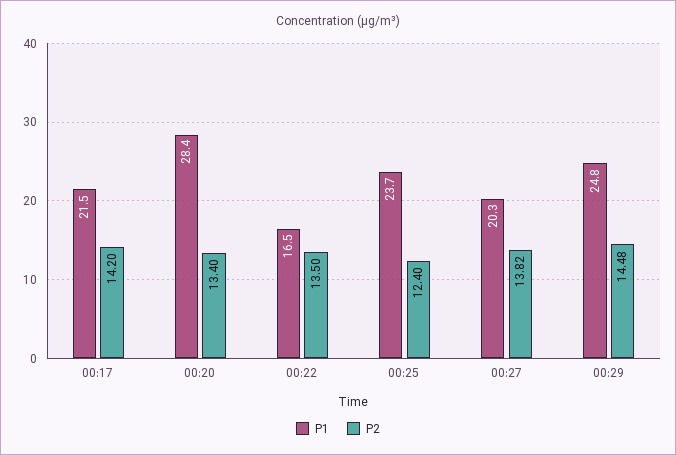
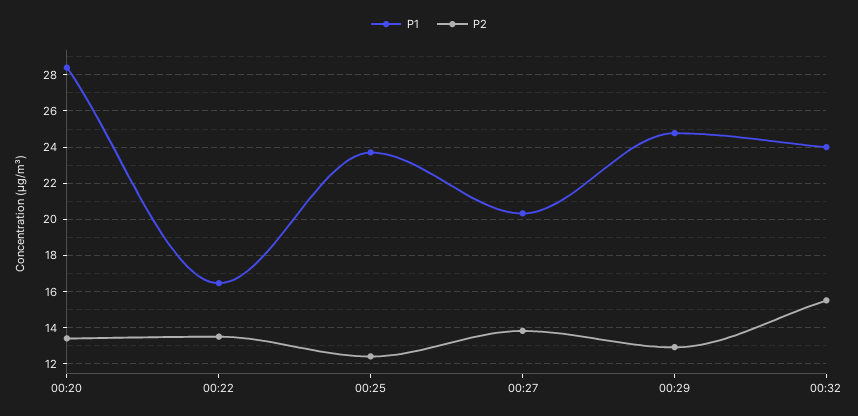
P1, 00:17: 21.5 -> none
P2, 00:17: 14.2 -> none
P2, 00:29: 14.48 -> 13
P1, 00:32: none -> 24
P2, 00:32: none -> 15.5

